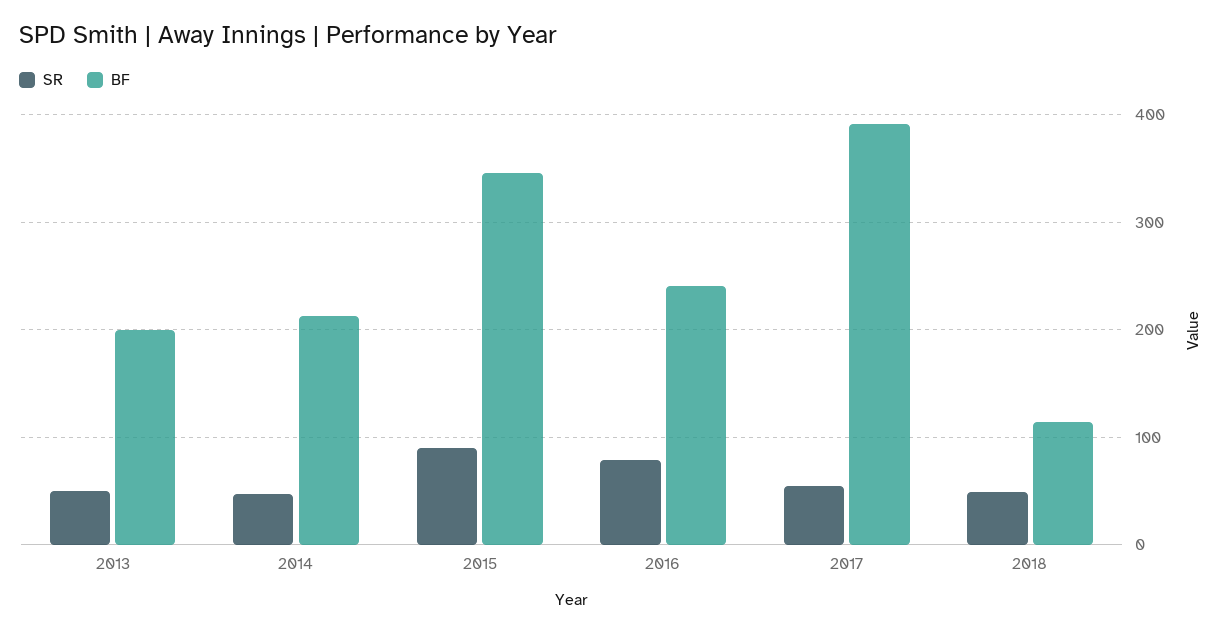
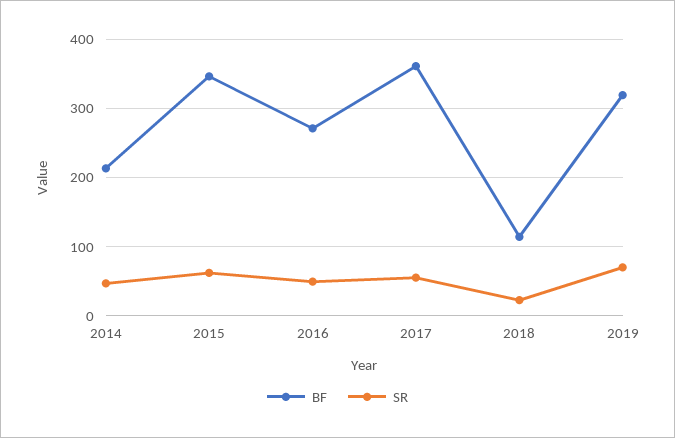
SR, 2013: 50 -> none
BF, 2013: 200 -> none
SR, 2015: 90 -> 60
SR, 2016: 80 -> 50
BF, 2016: 240 -> 270
BF, 2017: 390 -> 360
SR, 2018: 50 -> 20
BF, 2019: none -> 320
SR, 2019: none -> 70

